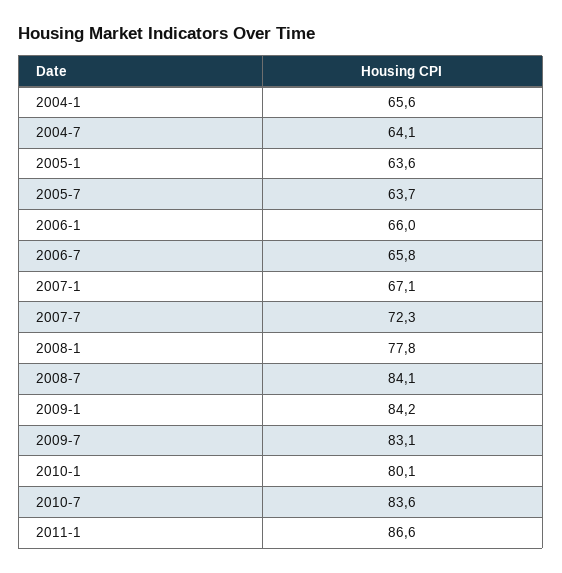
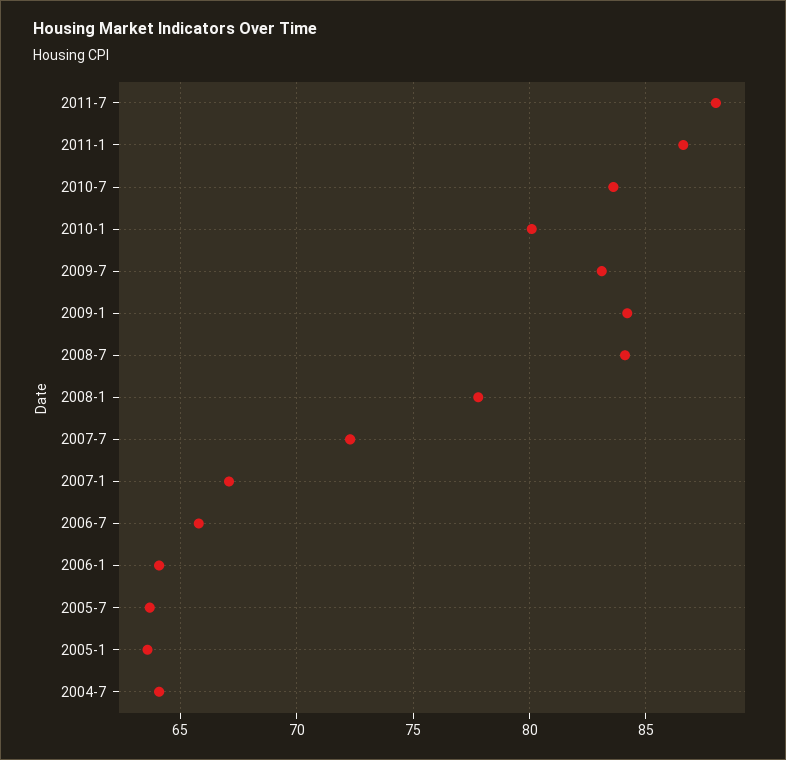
2004-1: 65.6 -> none
2006-1: 66 -> 64
2011-7: none -> 88

